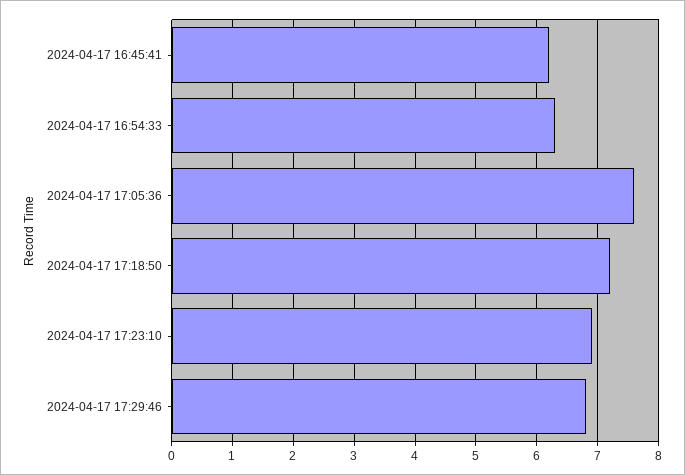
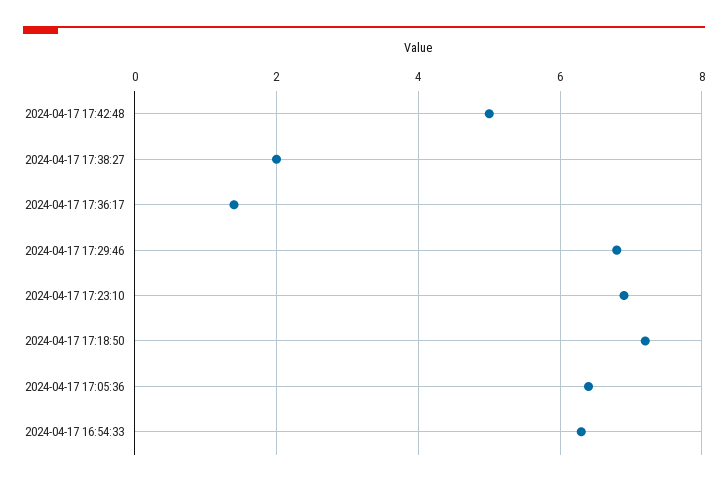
2024-04-17 16:45:41: 6.2 -> none
2024-04-17 17:05:36: 7.6 -> 6.5
2024-04-17 17:42:48: none -> 5
2024-04-17 17:38:27: none -> 2
2024-04-17 17:36:17: none -> 1.5

